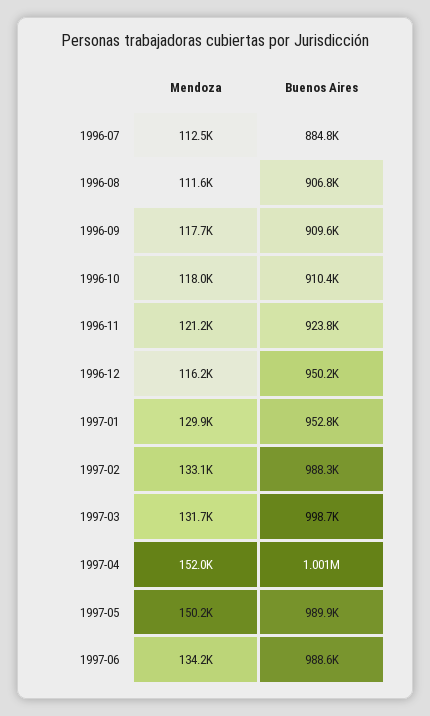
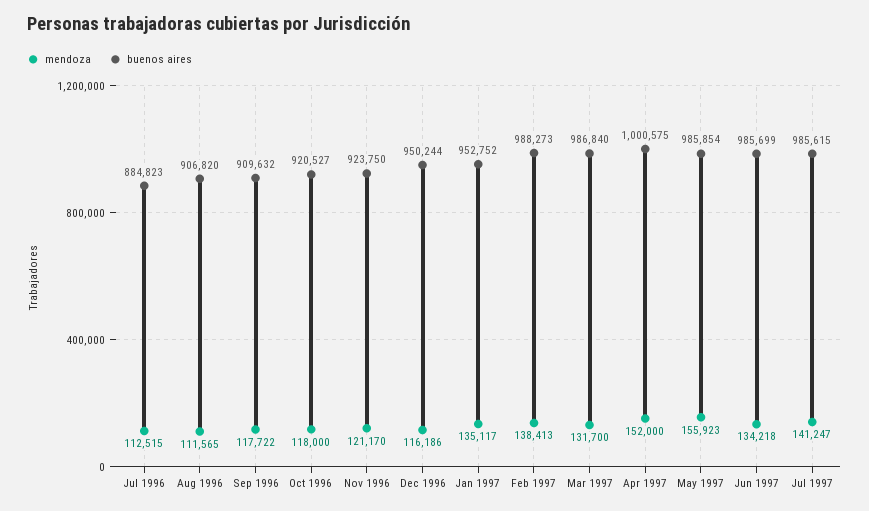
Buenos Aires, 1996-10: 910400 -> 920527
Mendoza, 1997-01: 129900 -> 135117
Mendoza, 1997-02: 133100 -> 138413
Buenos Aires, 1997-03: 998700 -> 986840
Mendoza, 1997-05: 150200 -> 155923
Buenos Aires, 1997-05: 989900 -> 985854
Buenos Aires, 1997-06: 988600 -> 985699
Mendoza, Jul 1997: none -> 141247
Buenos Aires, Jul 1997: none -> 985615

